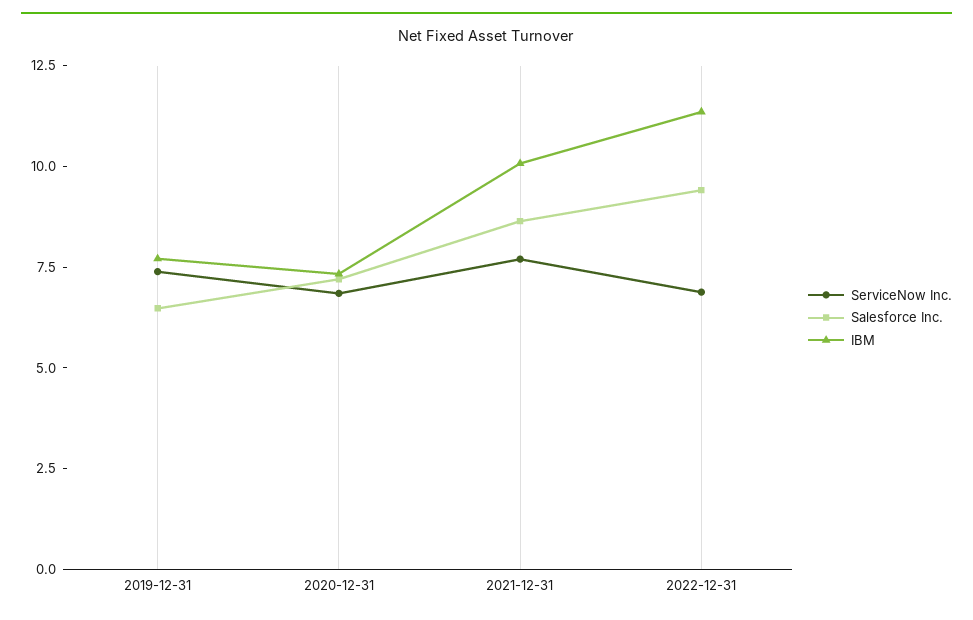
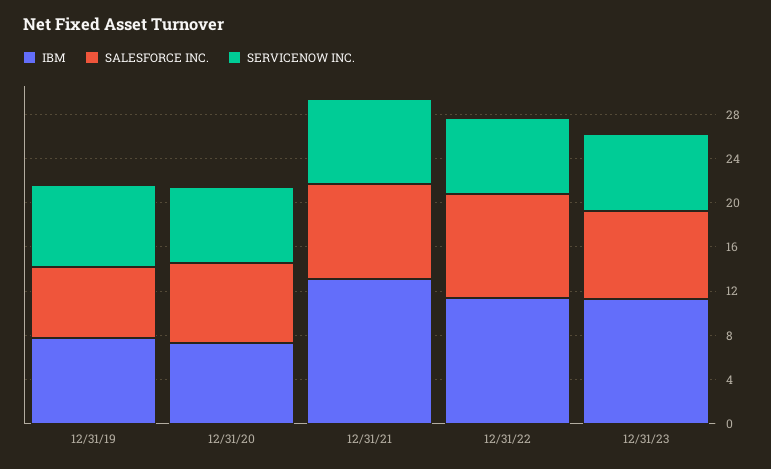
IBM, 2021-12-31: 10 -> 13
IBM, 12/31/23: none -> 11
Salesforce Inc., 12/31/23: none -> 8
ServiceNow Inc., 12/31/23: none -> 7

